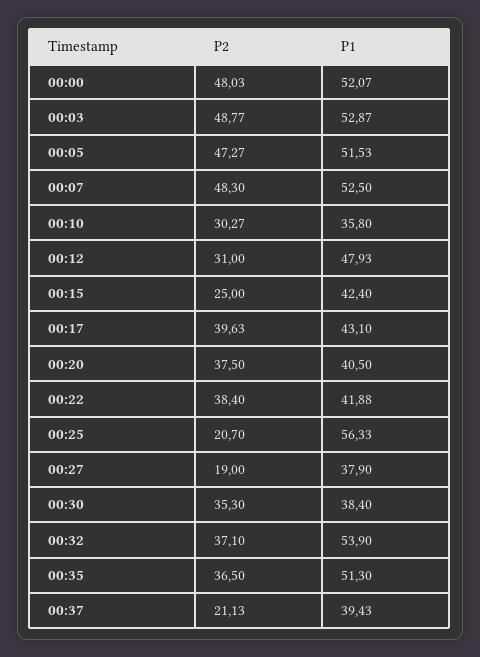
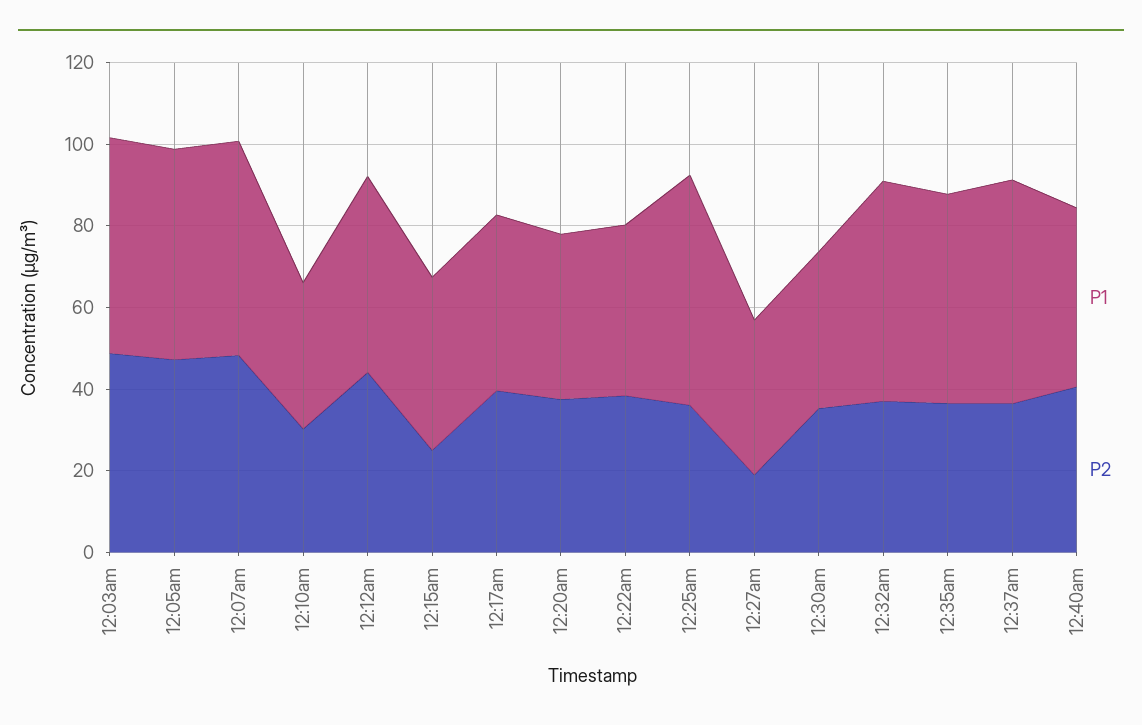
P2, 00:00: 48.03 -> none
P1, 00:00: 52.07 -> none
P2, 00:12: 31 -> 45
P2, 00:25: 20.7 -> 35
P2, 00:37: 21.13 -> 35
P1, 00:37: 39.43 -> 55
P1, 12:40am: none -> 45
P2, 12:40am: none -> 40

